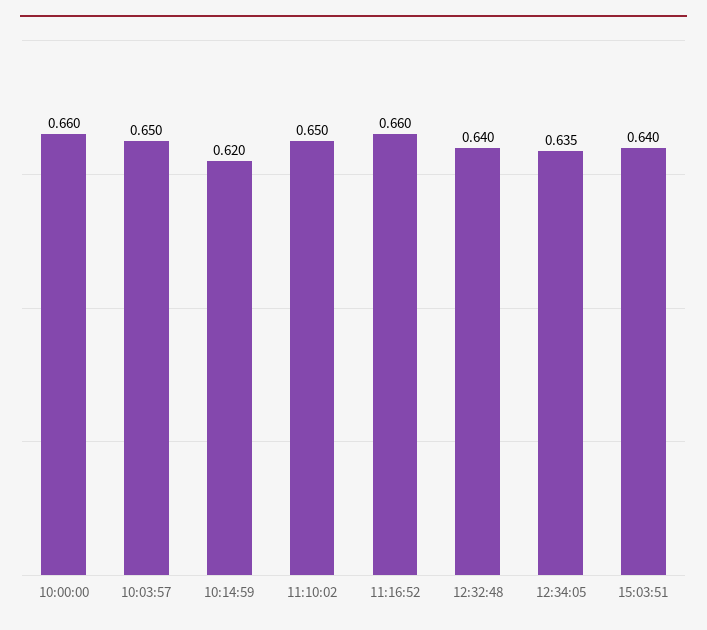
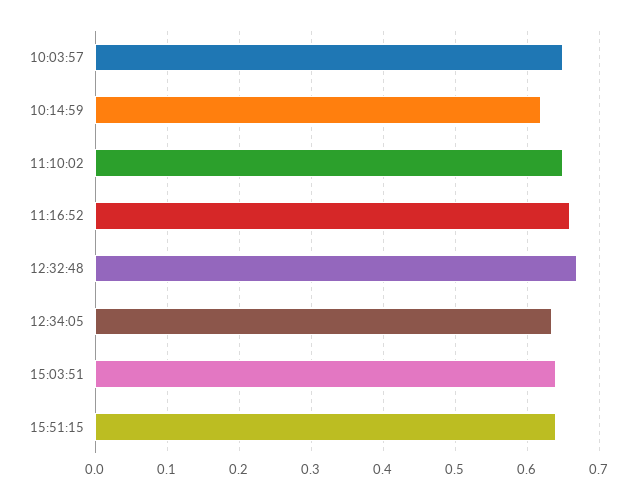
10:00:00: 0.66 -> none
12:32:48: 0.64 -> 0.67
15:51:15: none -> 0.64

